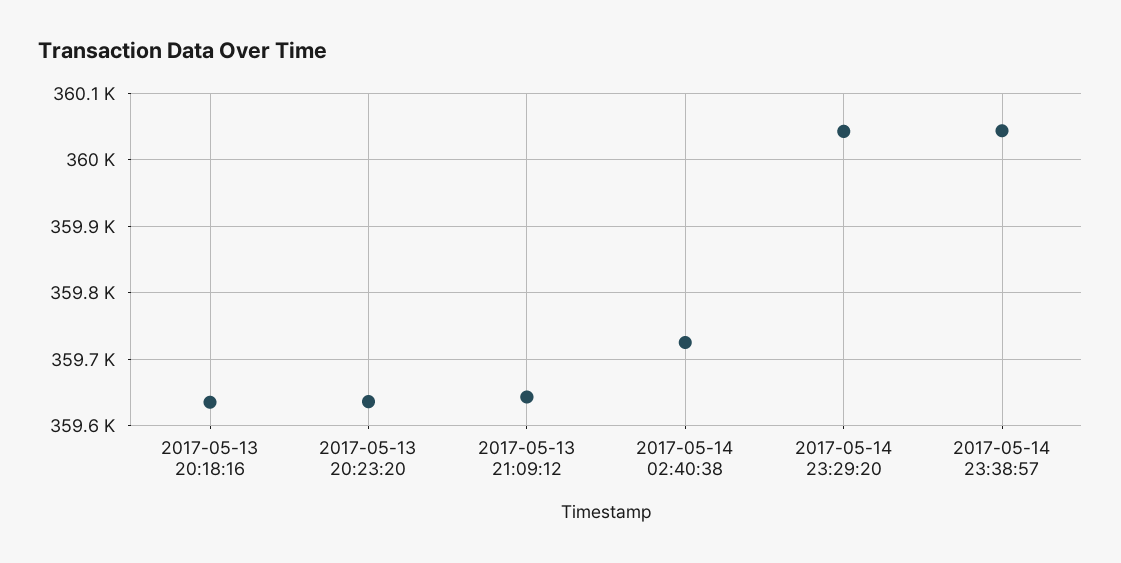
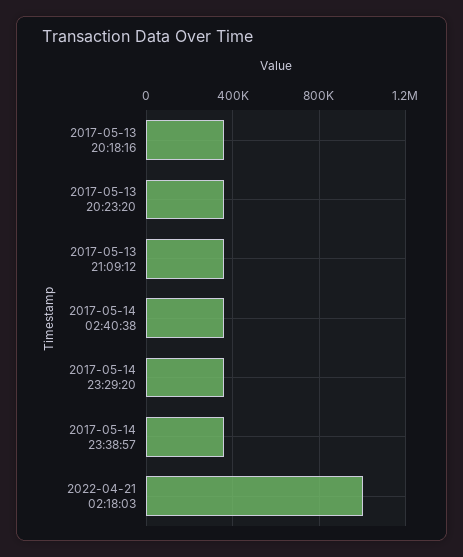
2022-04-21 02:18:03: none -> 1000000

